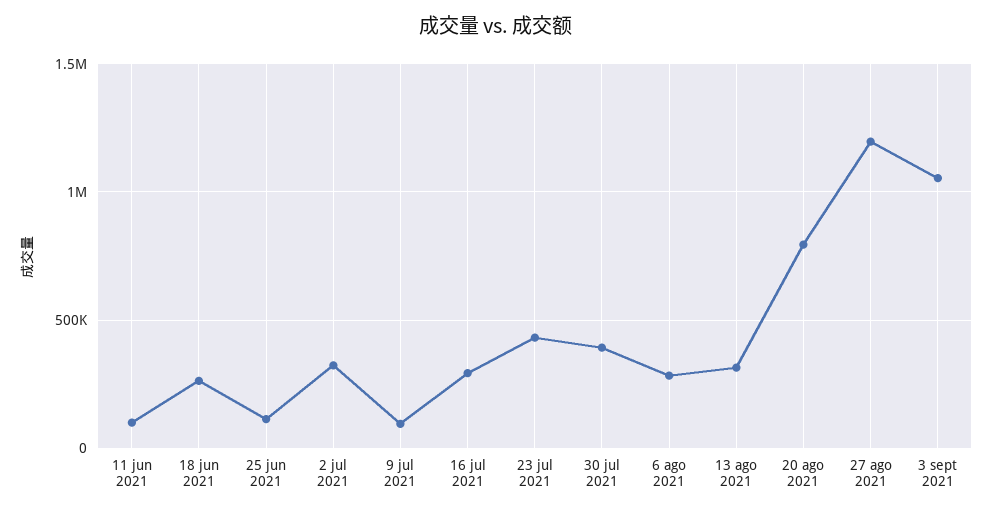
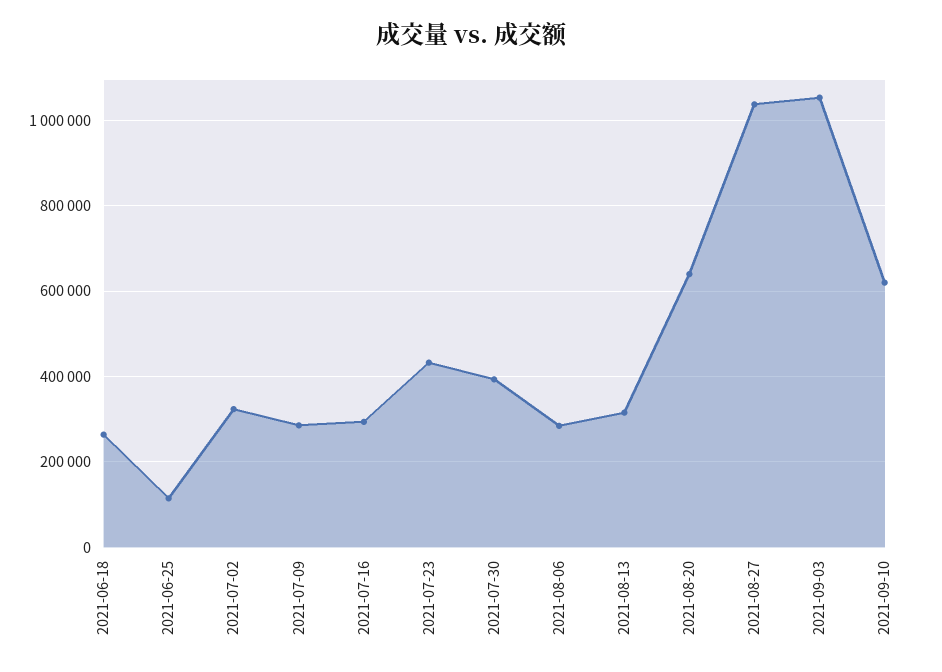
11 jun 2021: 100000 -> none
9 jul 2021: 100000 -> 280000
20 ago 2021: 800000 -> 640000
27 ago 2021: 1200000 -> 1040000
2021-09-10: none -> 620000

